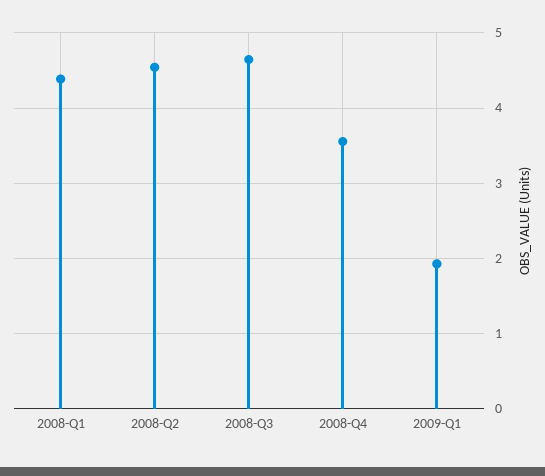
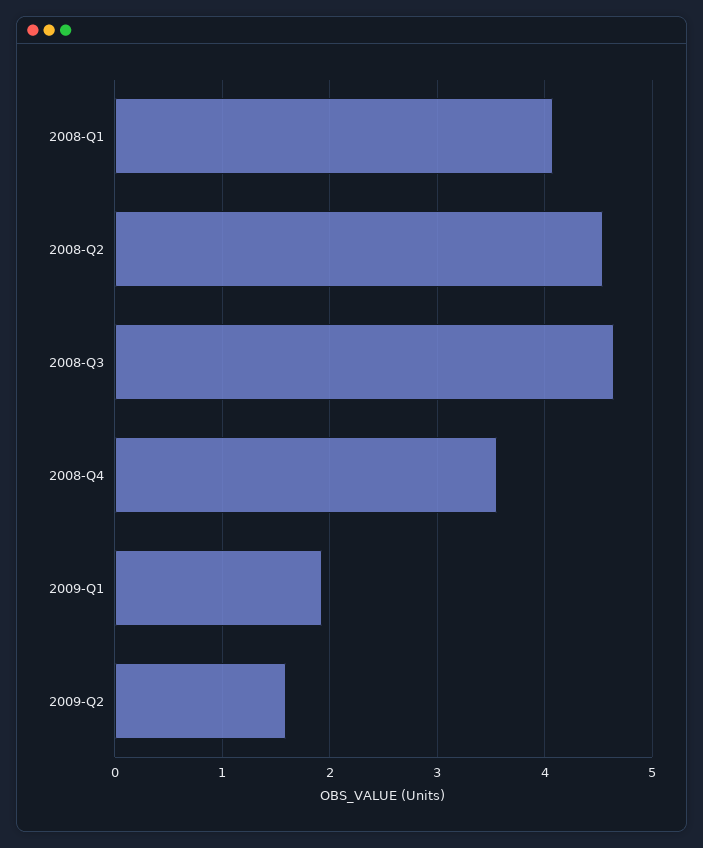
2008-Q1: 4.4 -> 4.1
2009-Q2: none -> 1.6

